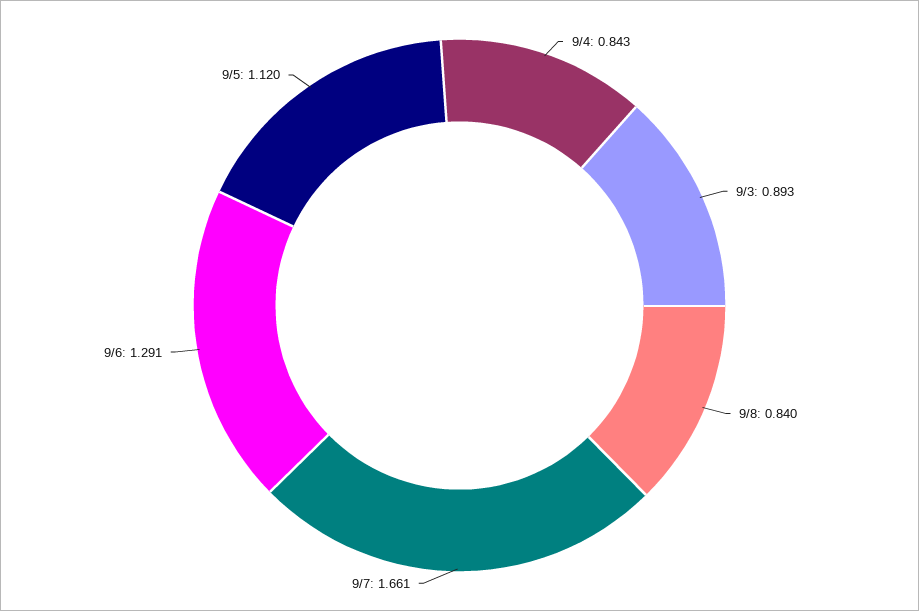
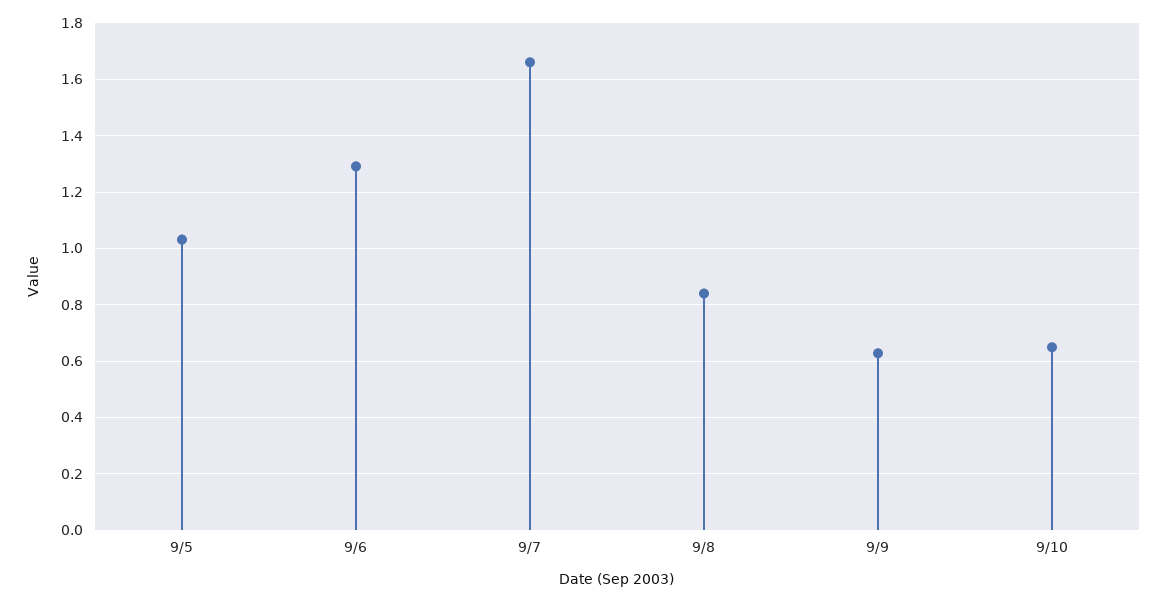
9/4: 0.843 -> none
9/3: 0.893 -> none
9/5: 1.12 -> 1.025
9/9: none -> 0.625
9/10: none -> 0.65

